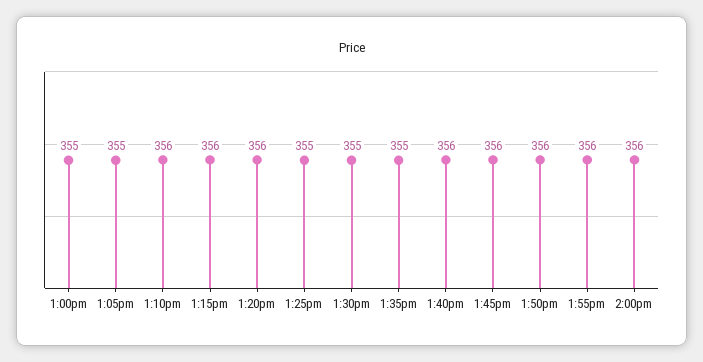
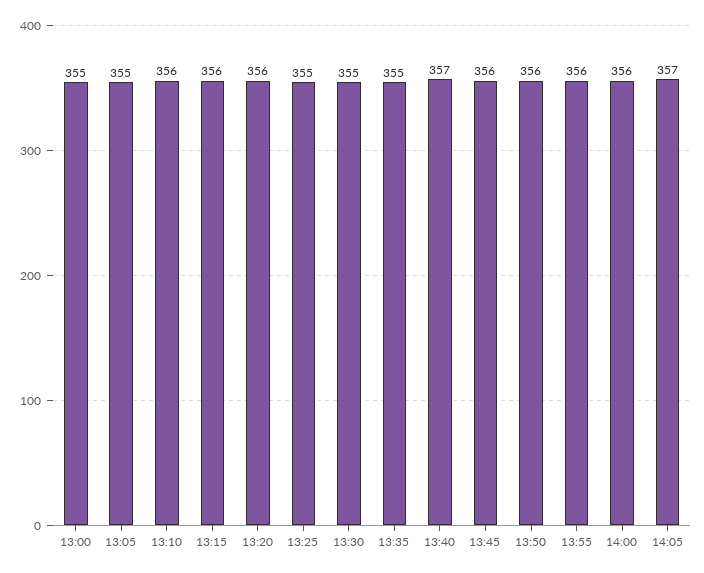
1:40pm: 356 -> 357
14:05: none -> 357

